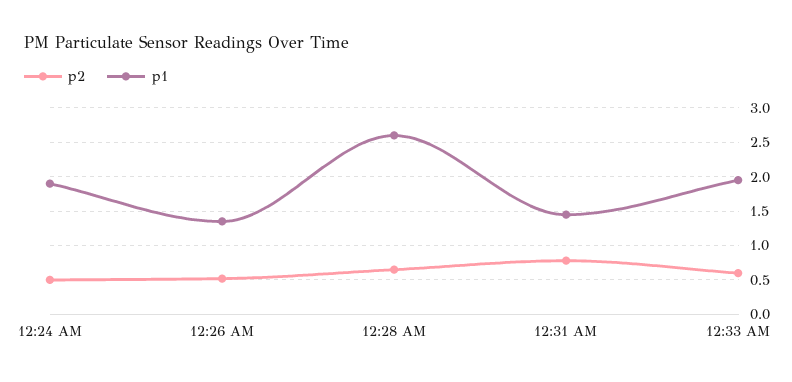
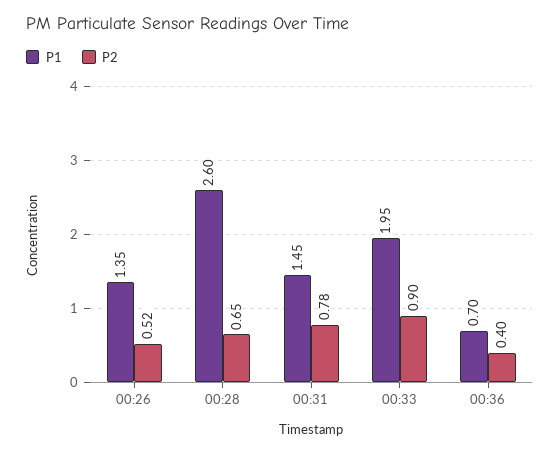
p2, 12:24 AM: 0.5 -> none
p1, 12:24 AM: 1.9 -> none
p2, 12:33 AM: 0.6 -> 0.9
p1, 00:36: none -> 0.7
p2, 00:36: none -> 0.4

